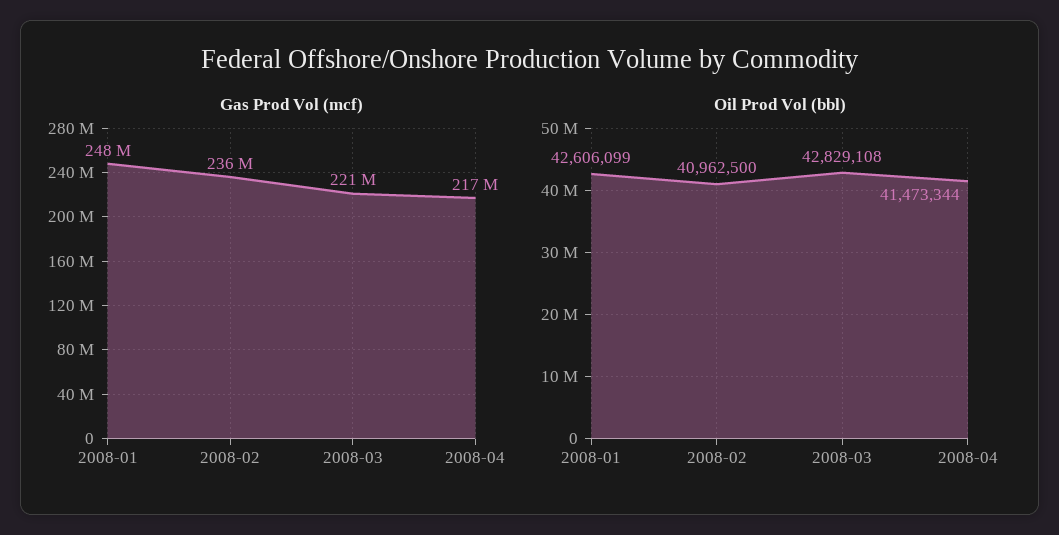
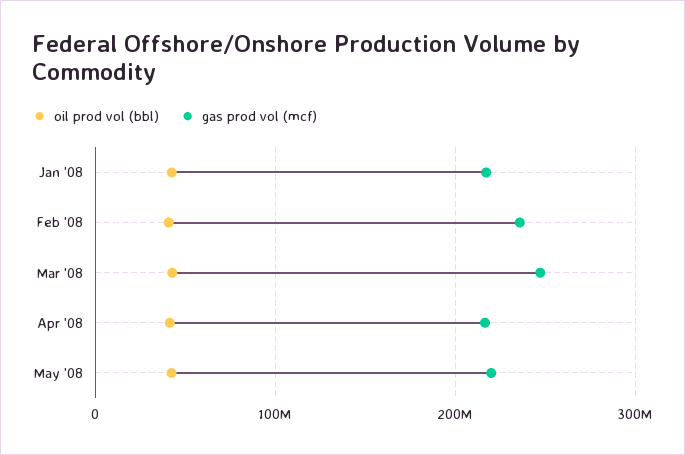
Gas Prod Vol (mcf), 2008-01: 248000000 -> 220000000
Gas Prod Vol (mcf), 2008-03: 221000000 -> 250000000
Oil Prod Vol (bbl), May '08: none -> 40000000
Gas Prod Vol (mcf), May '08: none -> 220000000

